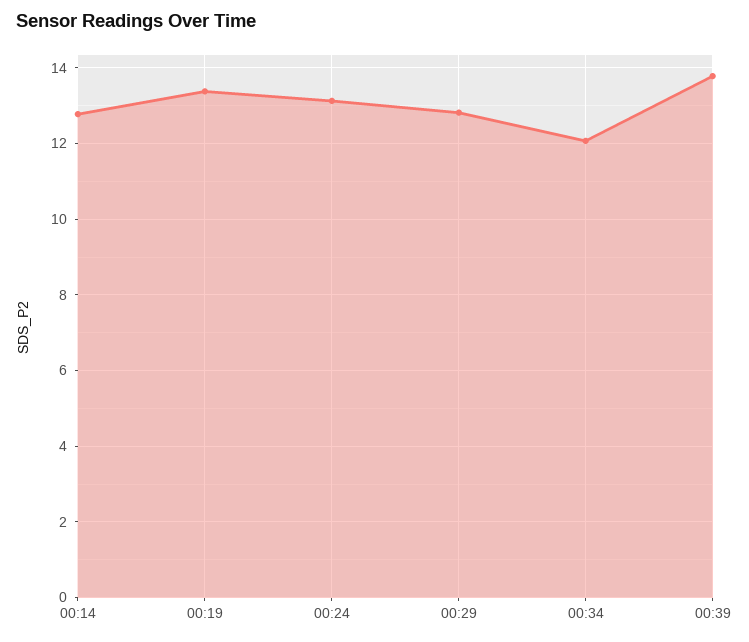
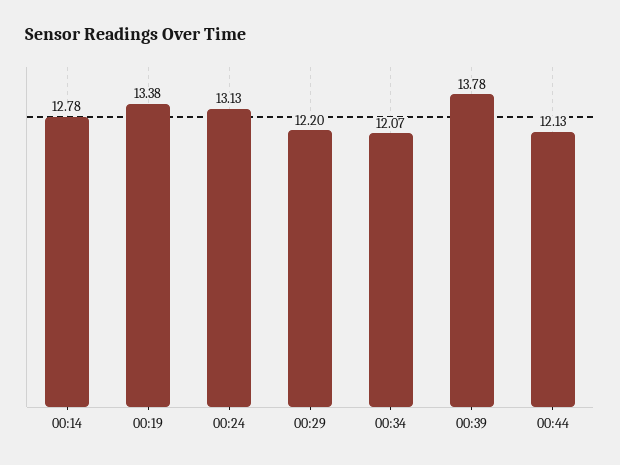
00:29: 12.8 -> 12.2
00:44: none -> 12.13

